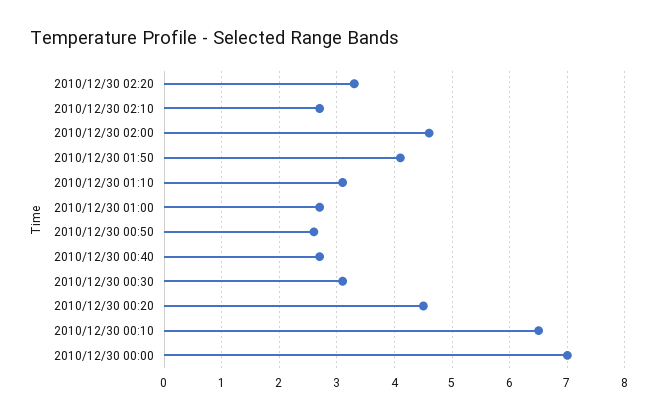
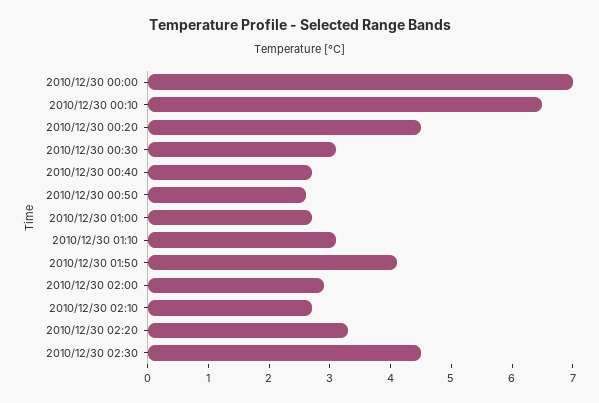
2010/12/30 02:00: 4.5 -> 3
2010/12/30 02:30: none -> 4.5

